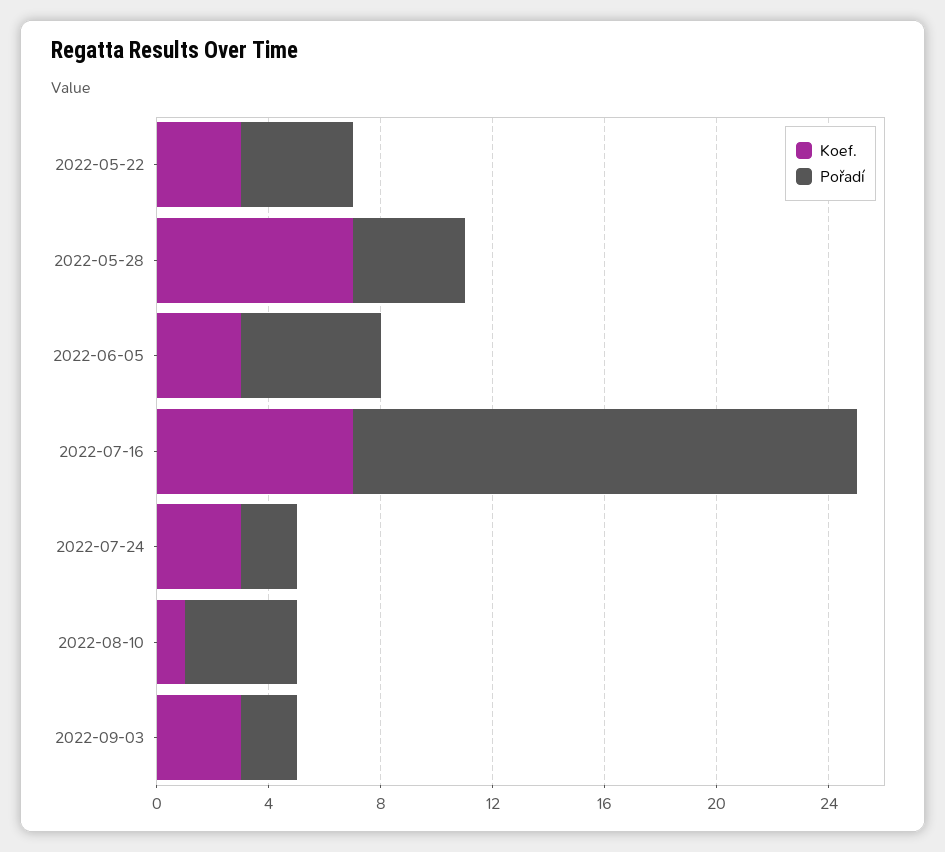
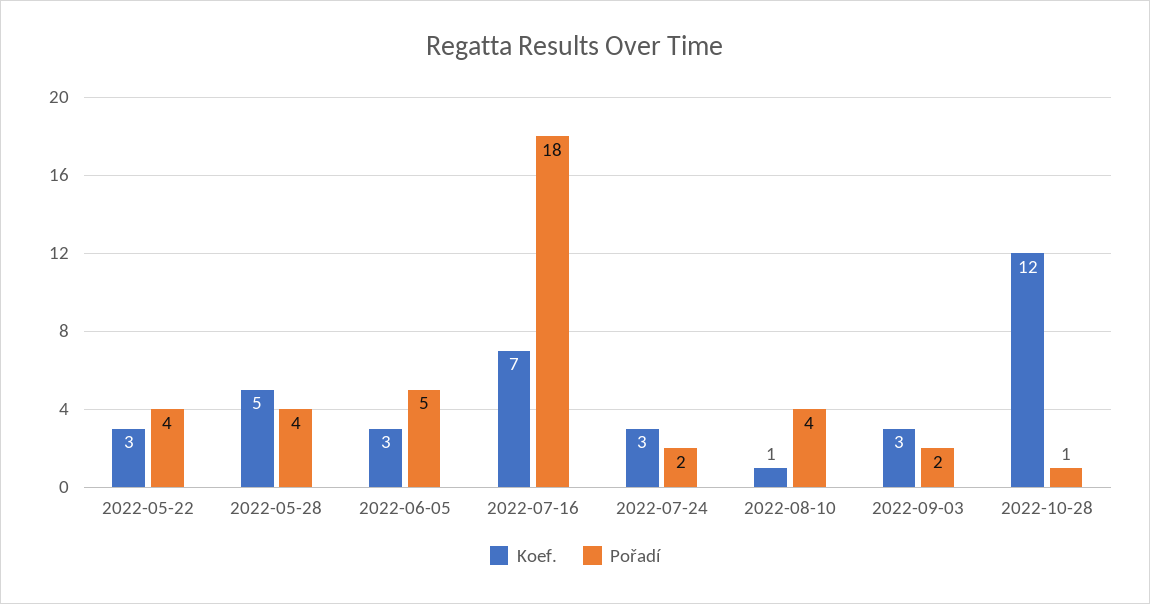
Koef., 2022-05-28: 7 -> 5
Koef., 2022-10-28: none -> 12
Pořadí, 2022-10-28: none -> 1

